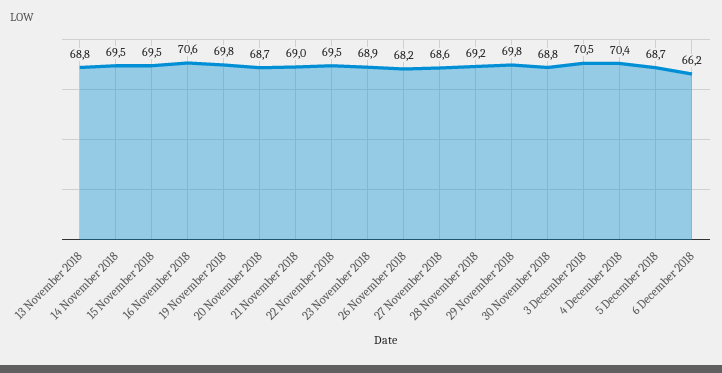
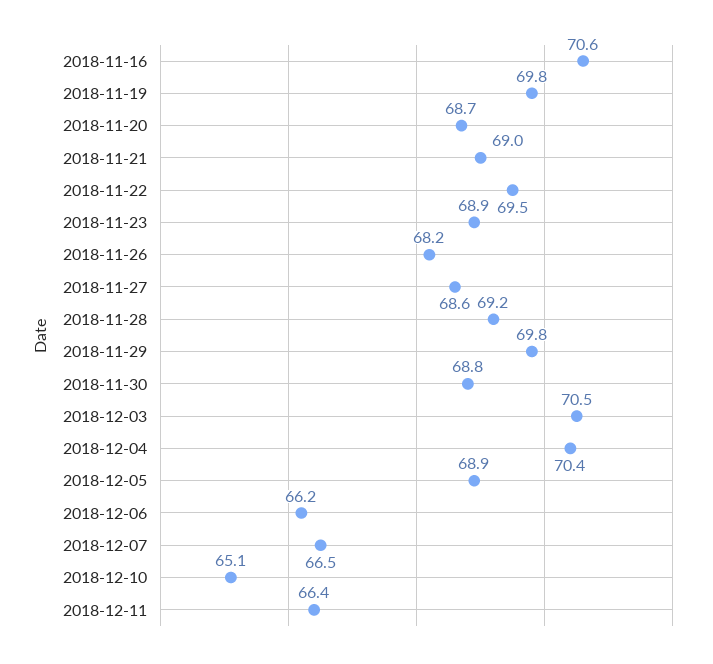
13 November 2018: 68.8 -> none
14 November 2018: 69.5 -> none
15 November 2018: 69.5 -> none
5 December 2018: 68.7 -> 68.9
2018-12-07: none -> 66.5
2018-12-10: none -> 65.1
2018-12-11: none -> 66.4

